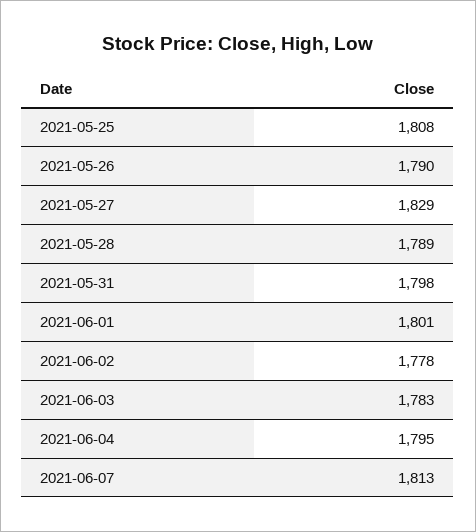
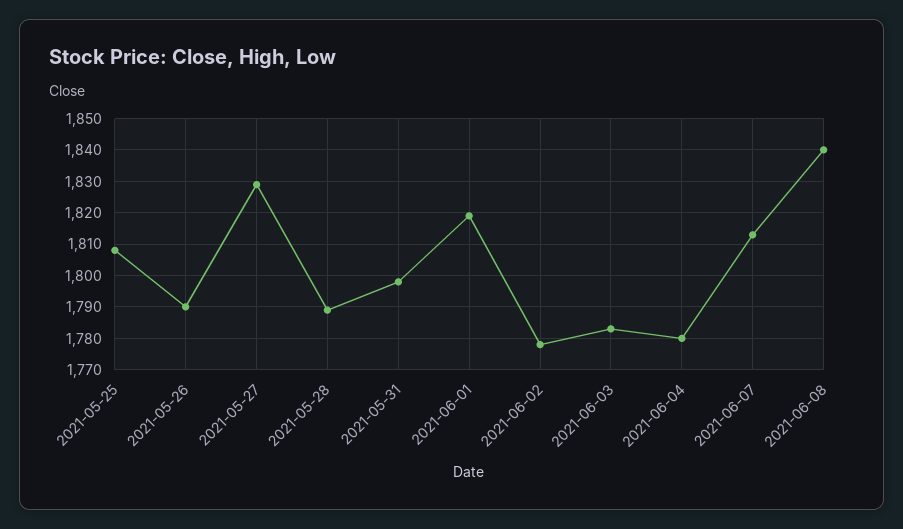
2021-06-01: 1801 -> 1820
2021-06-04: 1795 -> 1780
2021-06-08: none -> 1840

